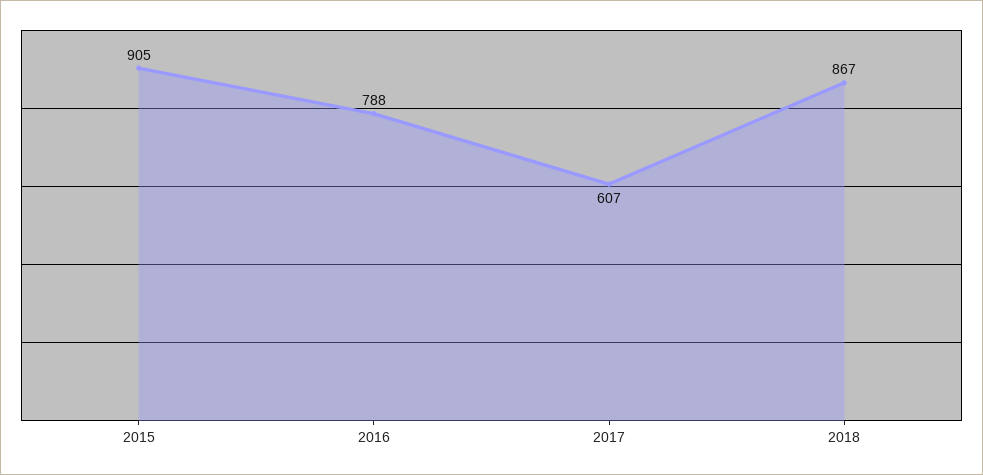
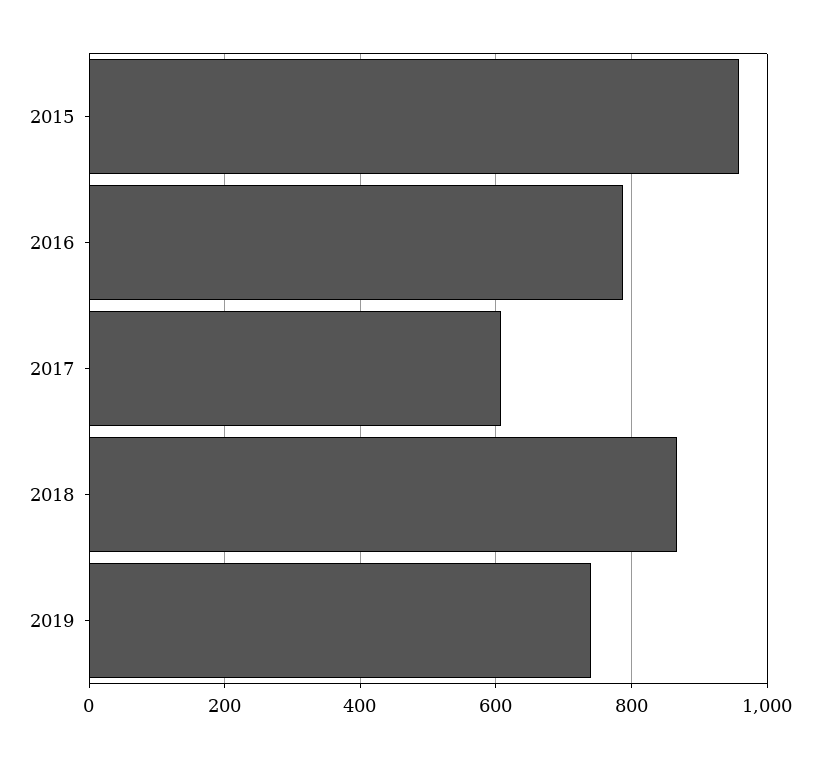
2015: 905 -> 960
2019: none -> 740

